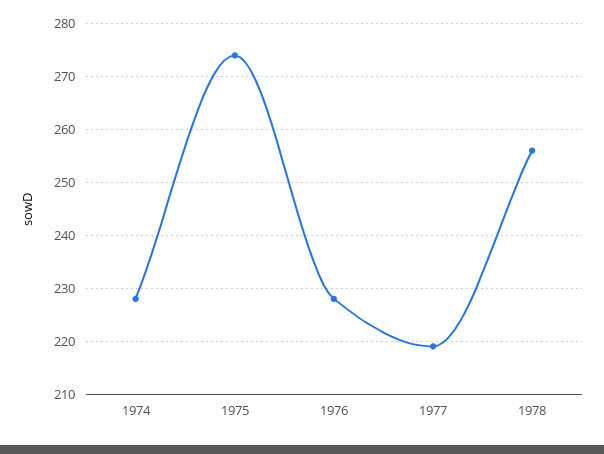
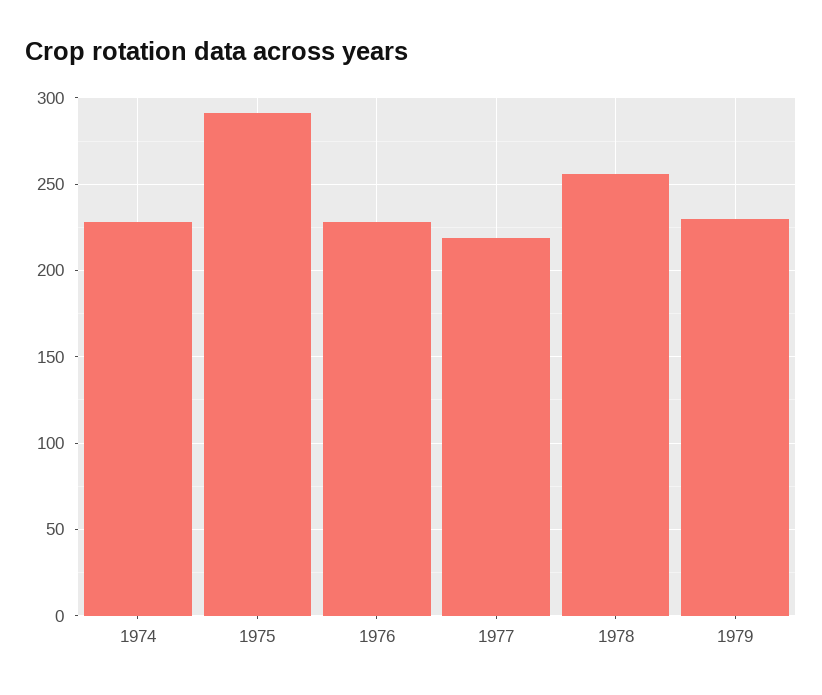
1975: 275 -> 290
1979: none -> 230

